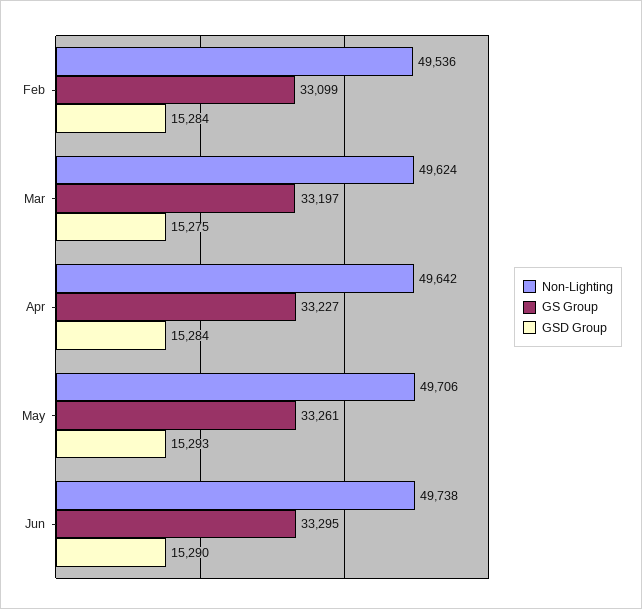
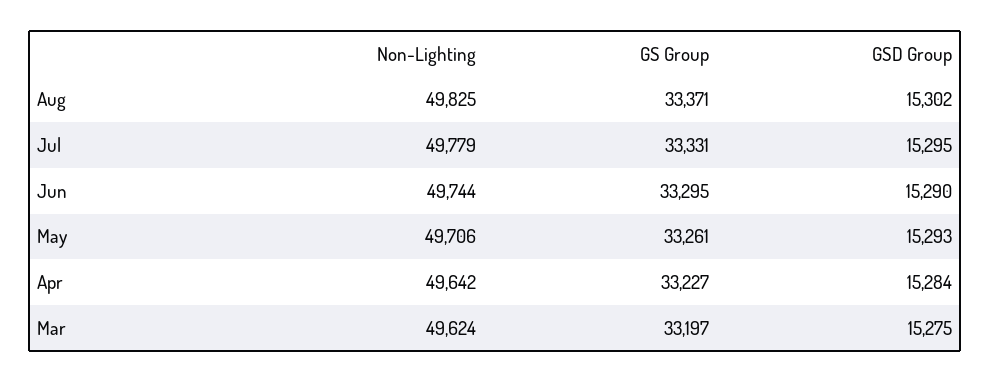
Non-Lighting, Feb: 49536 -> none
GS Group, Feb: 33099 -> none
GSD Group, Feb: 15284 -> none
Non-Lighting, Jun: 49738 -> 49744
Non-Lighting, Aug: none -> 49825
GS Group, Aug: none -> 33371
GSD Group, Aug: none -> 15302
Non-Lighting, Jul: none -> 49779
GS Group, Jul: none -> 33331
GSD Group, Jul: none -> 15295

